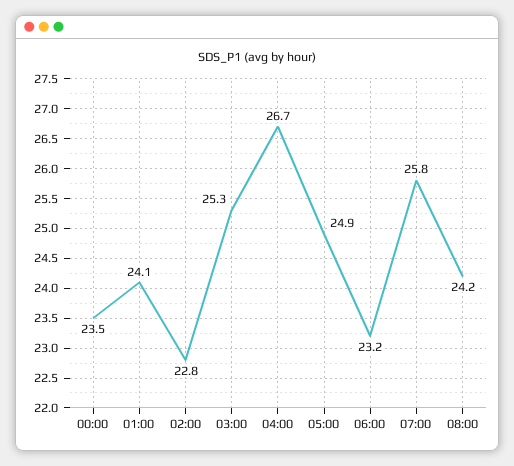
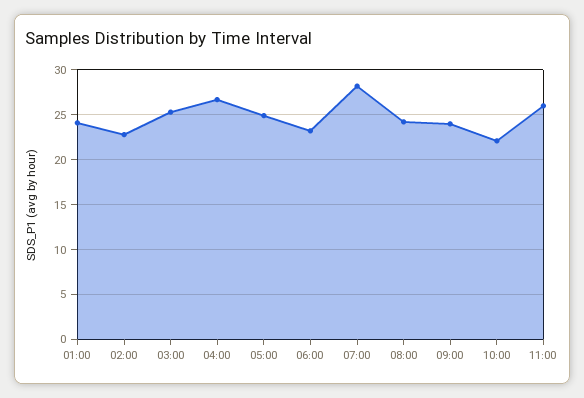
00:00: 23.5 -> none
07:00: 25.8 -> 28
09:00: none -> 24
10:00: none -> 22
11:00: none -> 26

